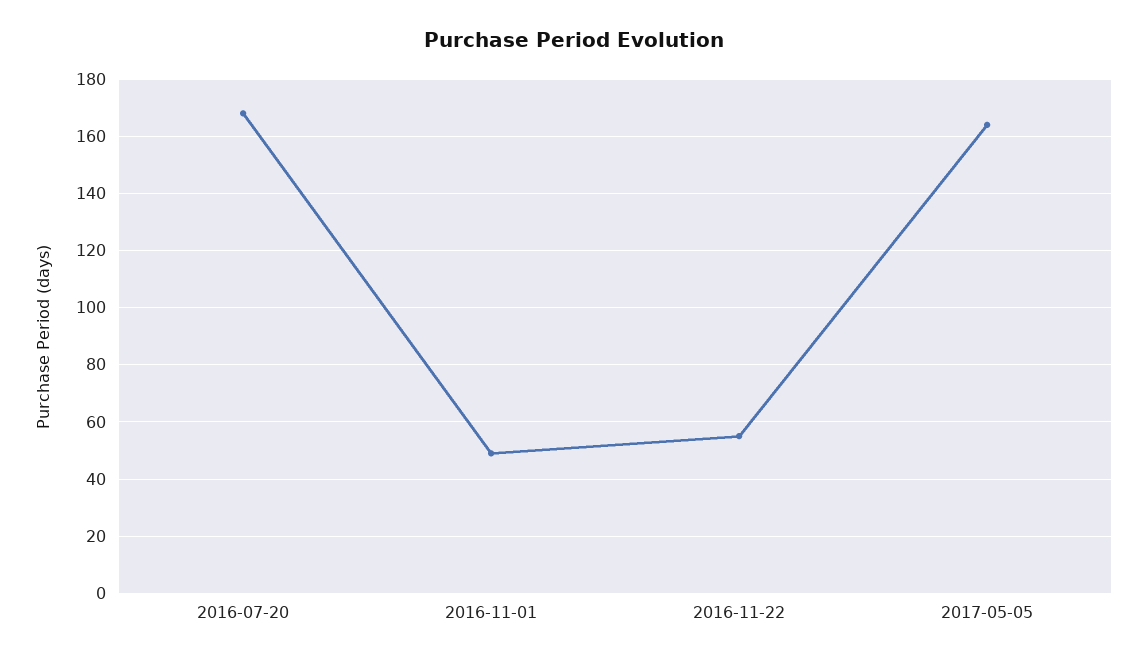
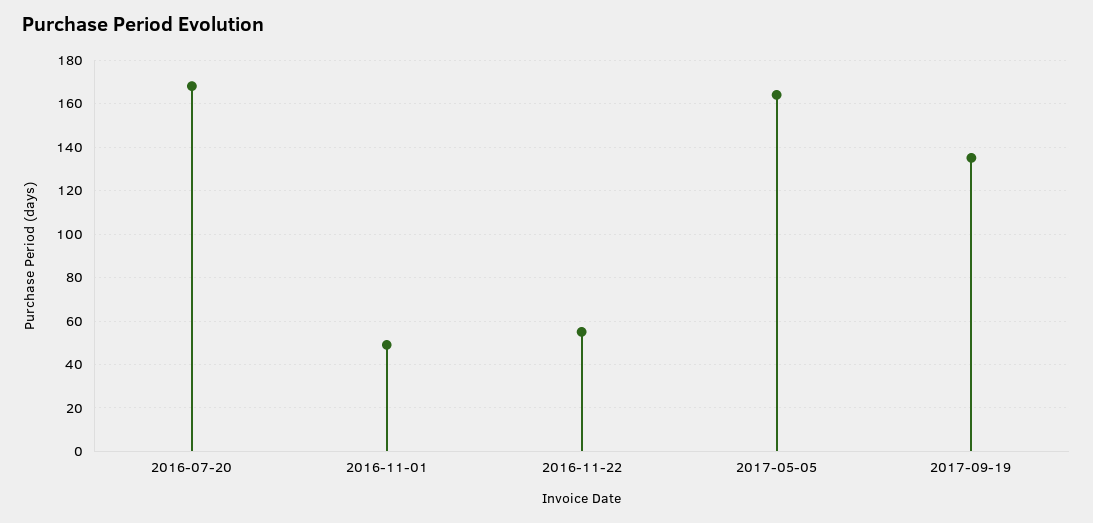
2017-09-19: none -> 135

